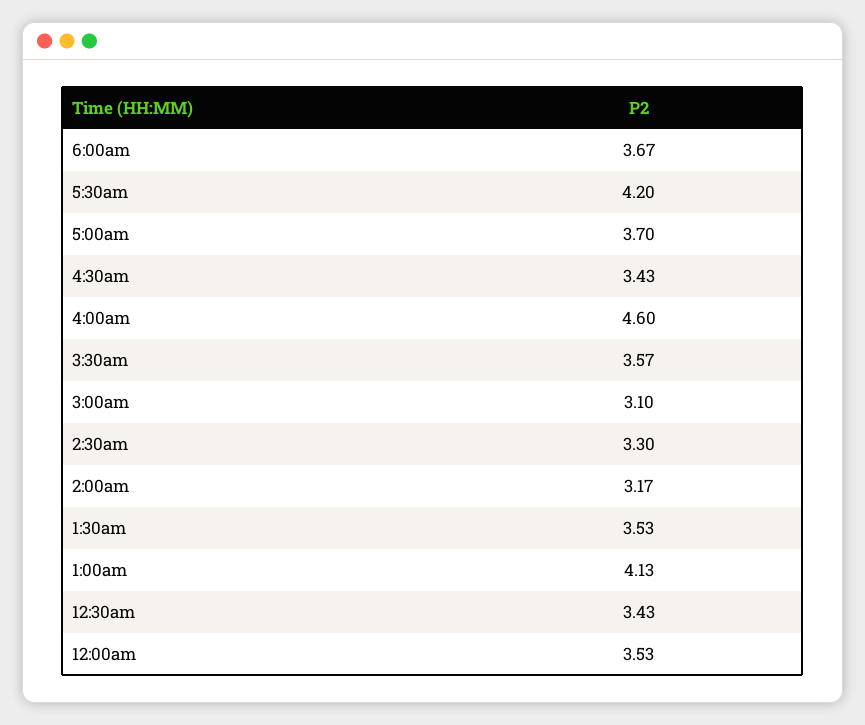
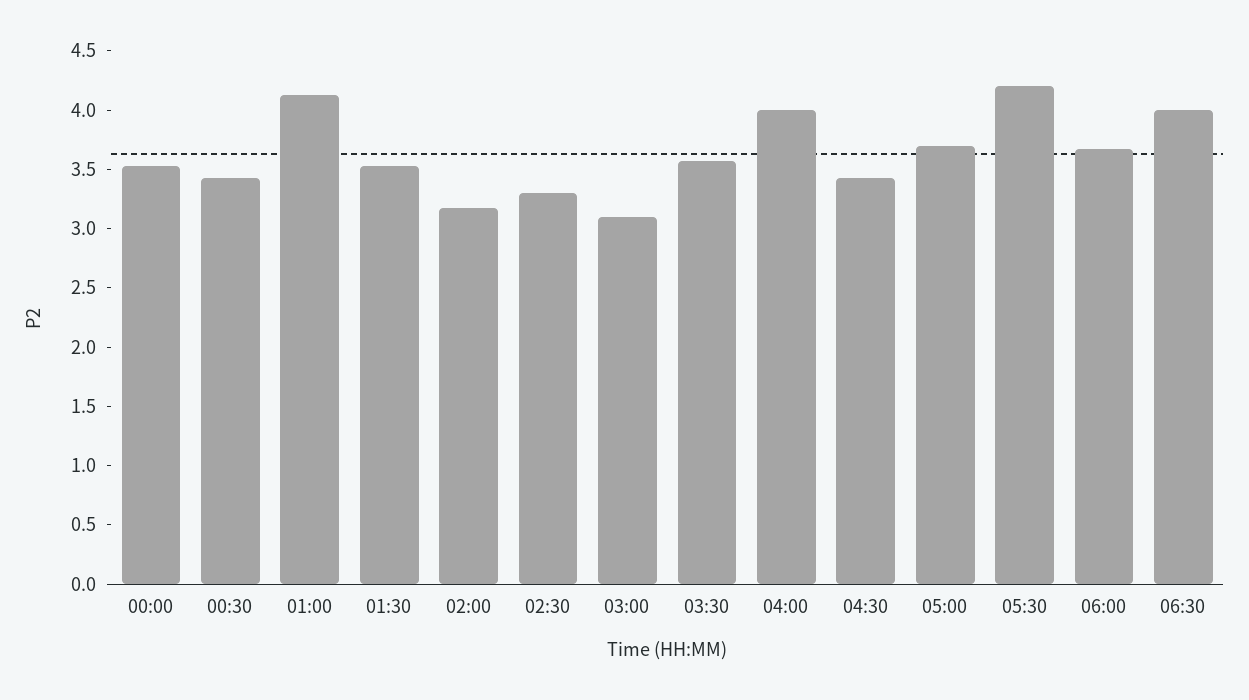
4:00am: 4.6 -> 4
06:30: none -> 4

